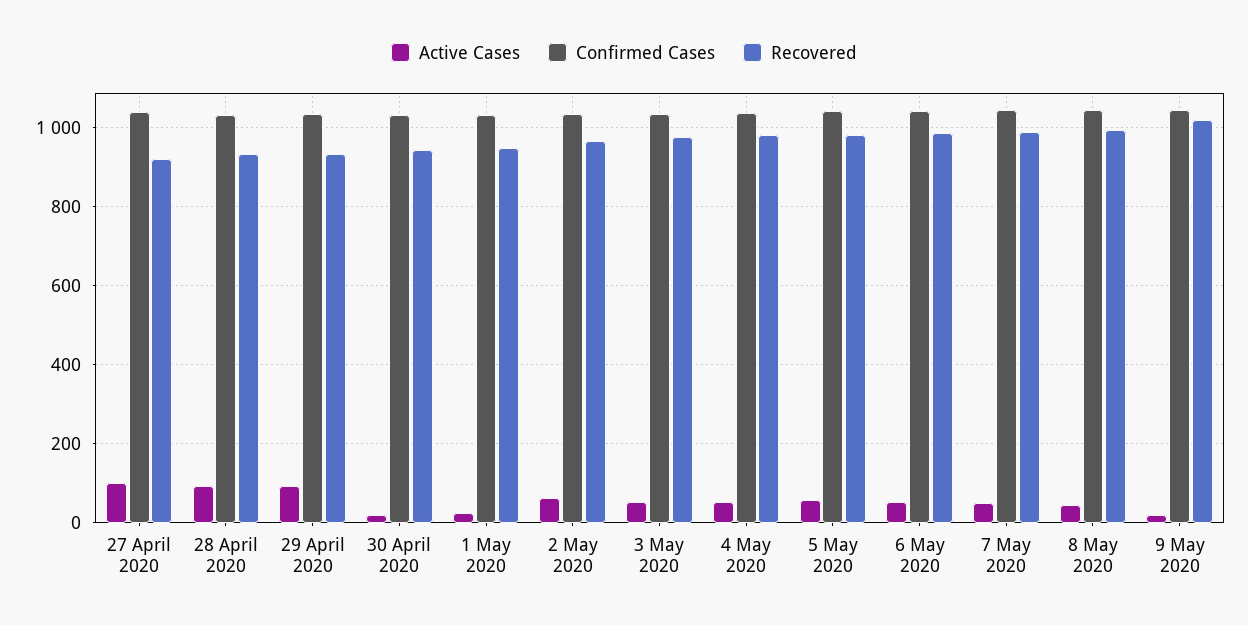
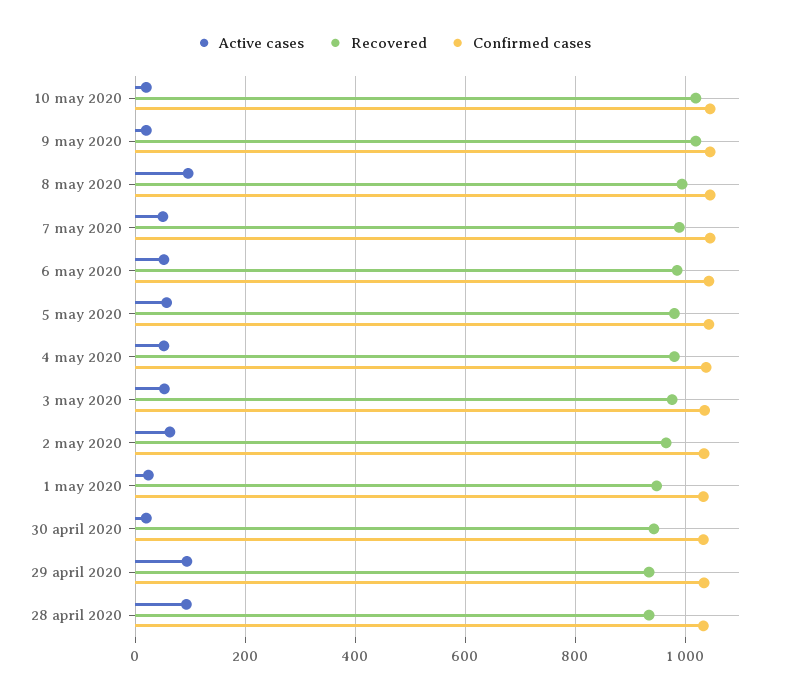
Active Cases, 27 April 2020: 100 -> none
Confirmed Cases, 27 April 2020: 1040 -> none
Recovered, 27 April 2020: 920 -> none
Active Cases, 8 May 2020: 40 -> 100
Active Cases, 10 may 2020: none -> 20
Recovered, 10 may 2020: none -> 1020
Confirmed Cases, 10 may 2020: none -> 1040

